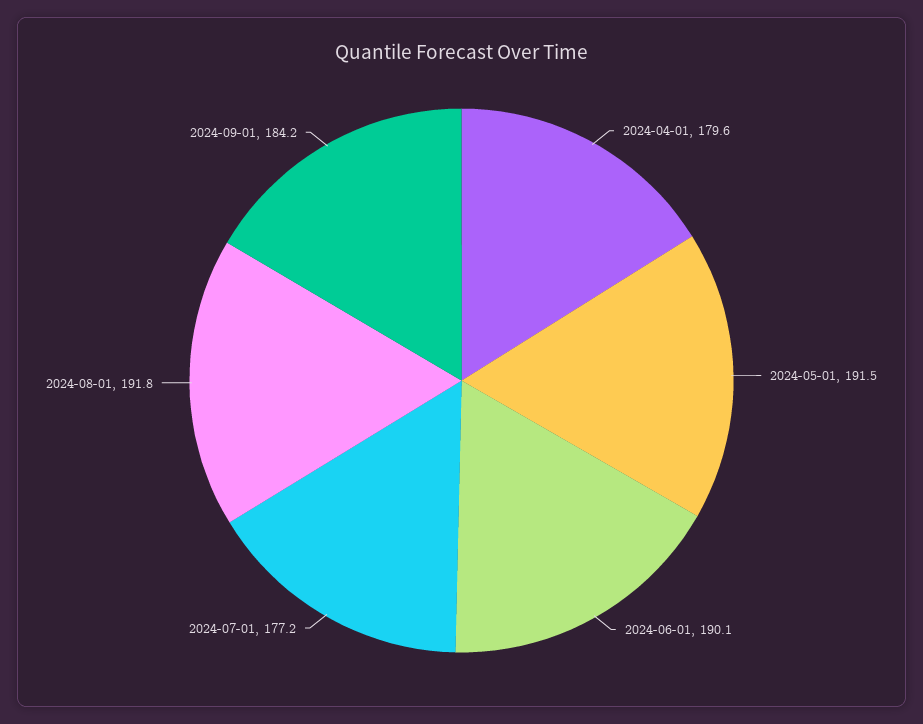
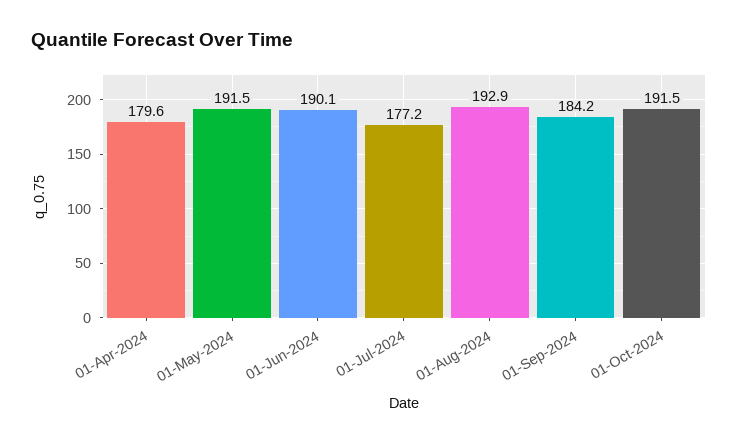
2024-08-01: 191.8 -> 192.9
01-Oct-2024: none -> 191.5

